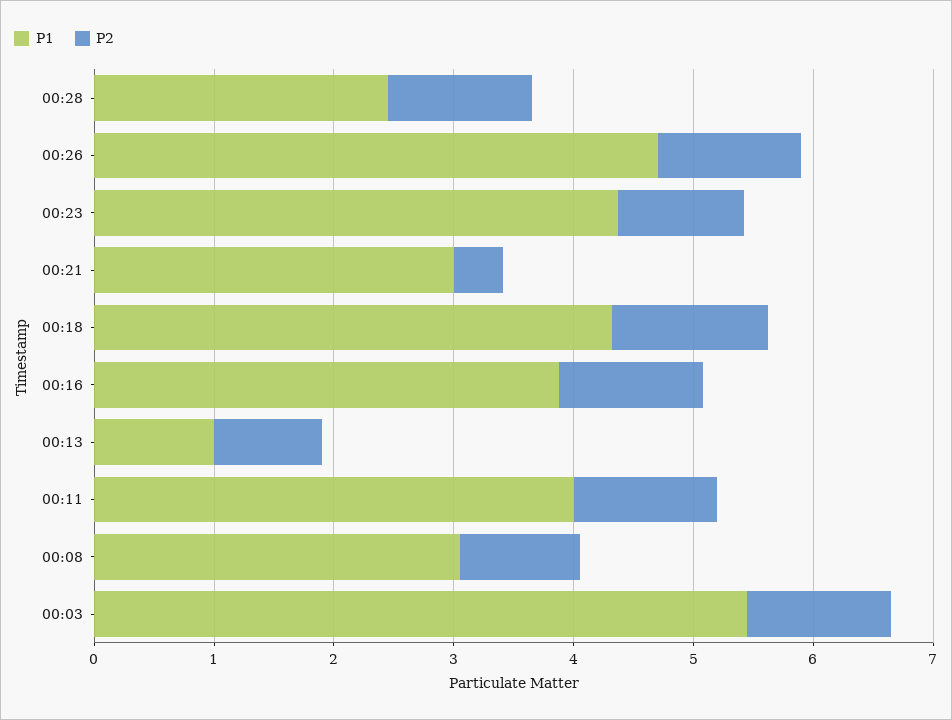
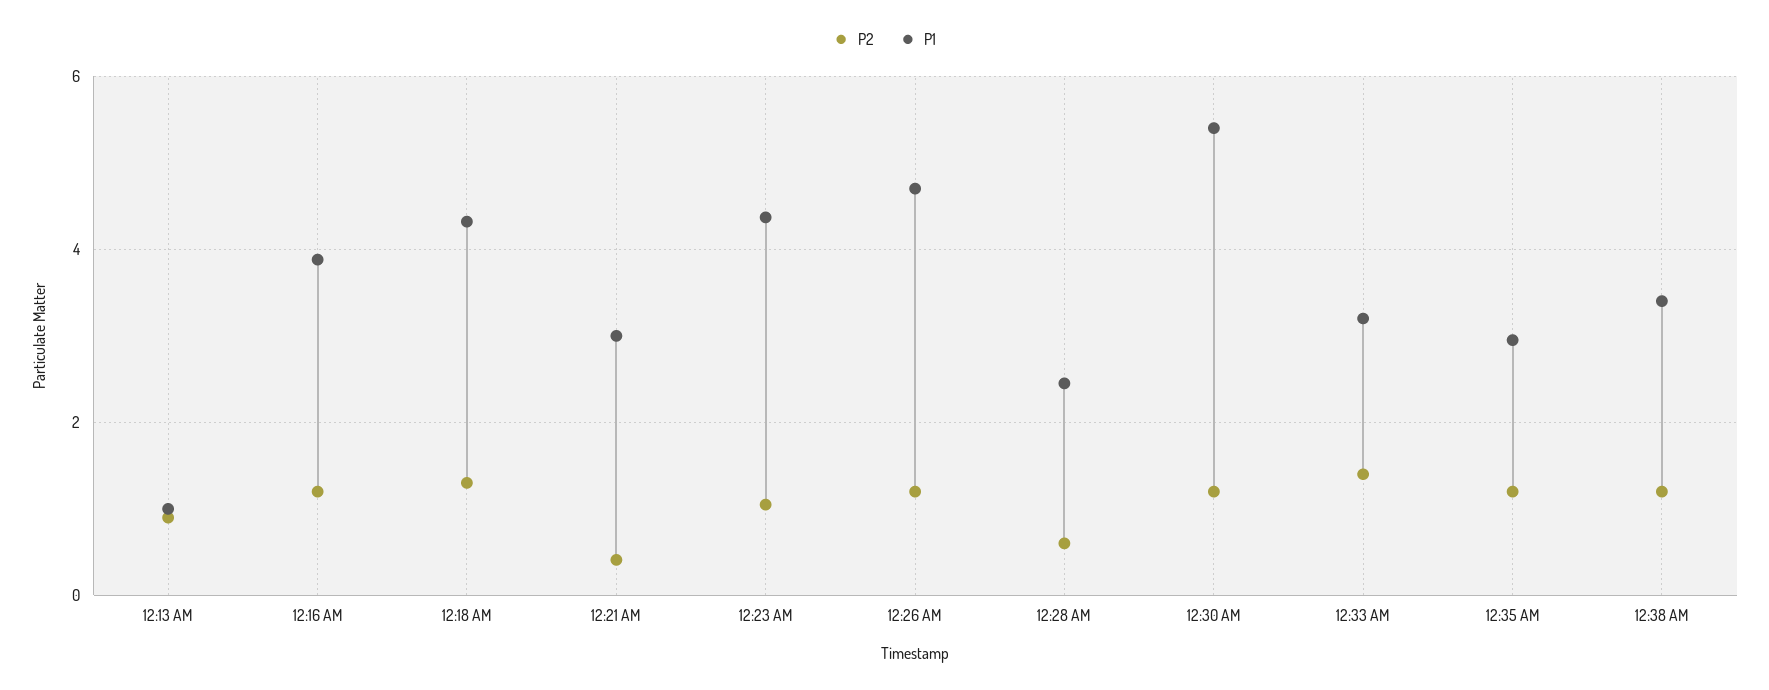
P2, 00:28: 1.2 -> 0.6
P1, 00:11: 4 -> none
P2, 00:11: 1.2 -> none
P1, 00:08: 3 -> none
P2, 00:08: 1 -> none
P1, 00:03: 5.4 -> none
P2, 00:03: 1.2 -> none
P2, 12:30 AM: none -> 1.2
P1, 12:30 AM: none -> 5.4
P2, 12:33 AM: none -> 1.4
P1, 12:33 AM: none -> 3.2
P2, 12:35 AM: none -> 1.2
P1, 12:35 AM: none -> 3
P2, 12:38 AM: none -> 1.2
P1, 12:38 AM: none -> 3.4

